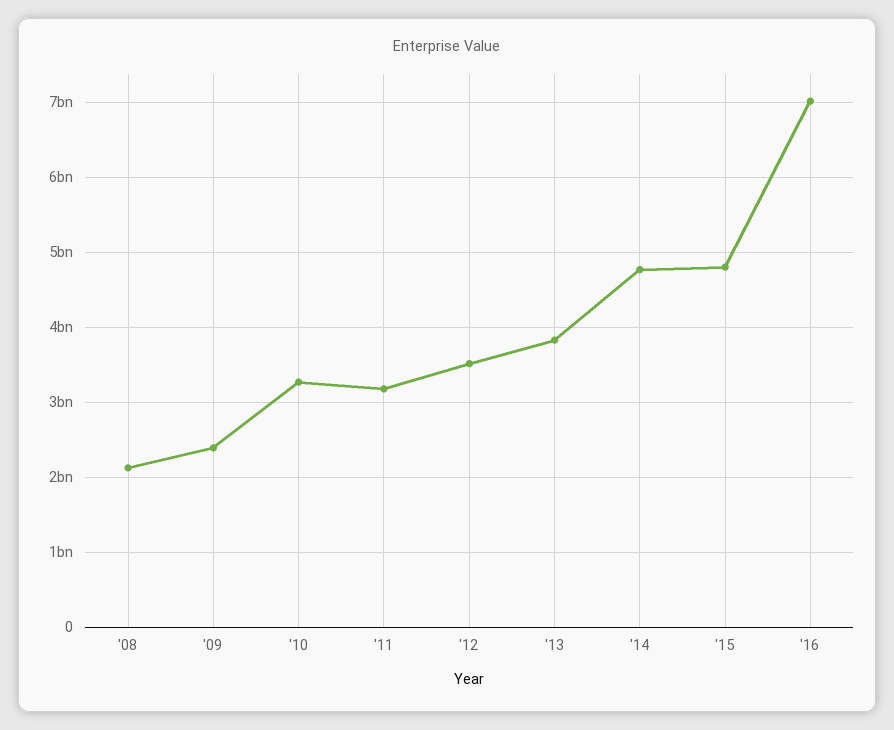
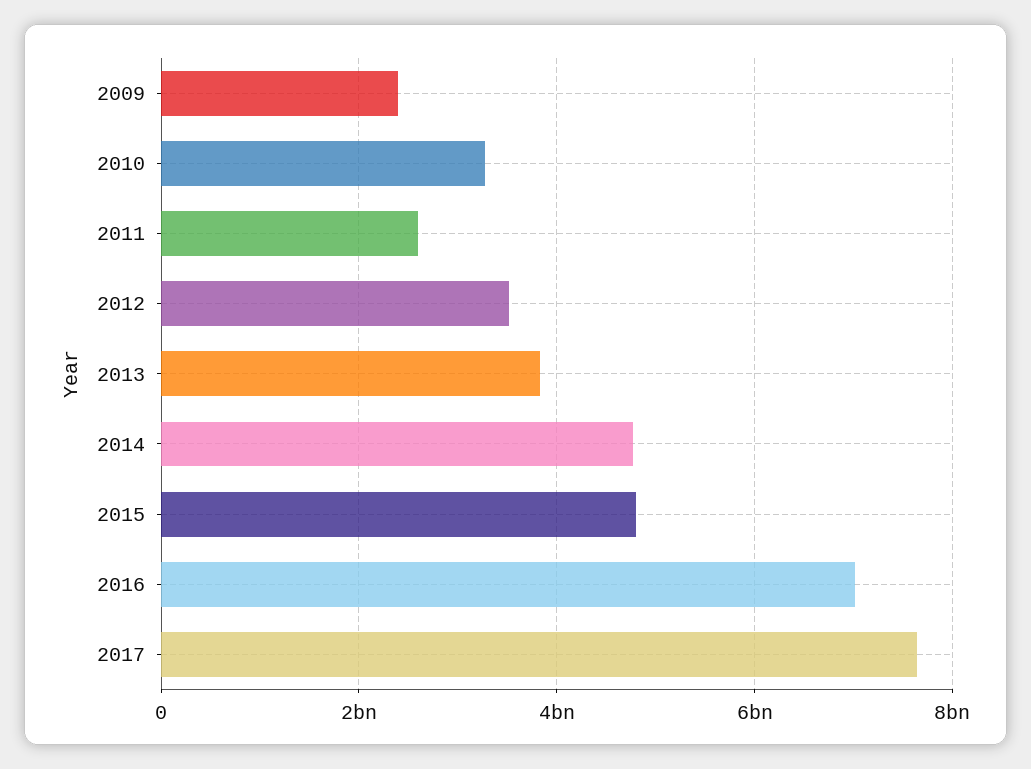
'08: 2100000000 -> none
'11: 3200000000 -> 2600000000
2017: none -> 7600000000

